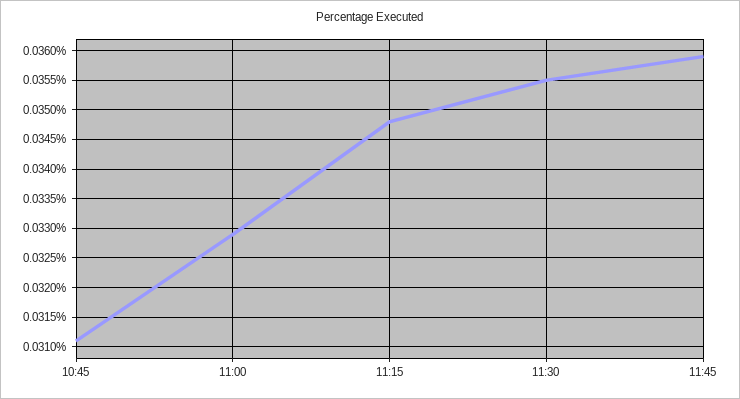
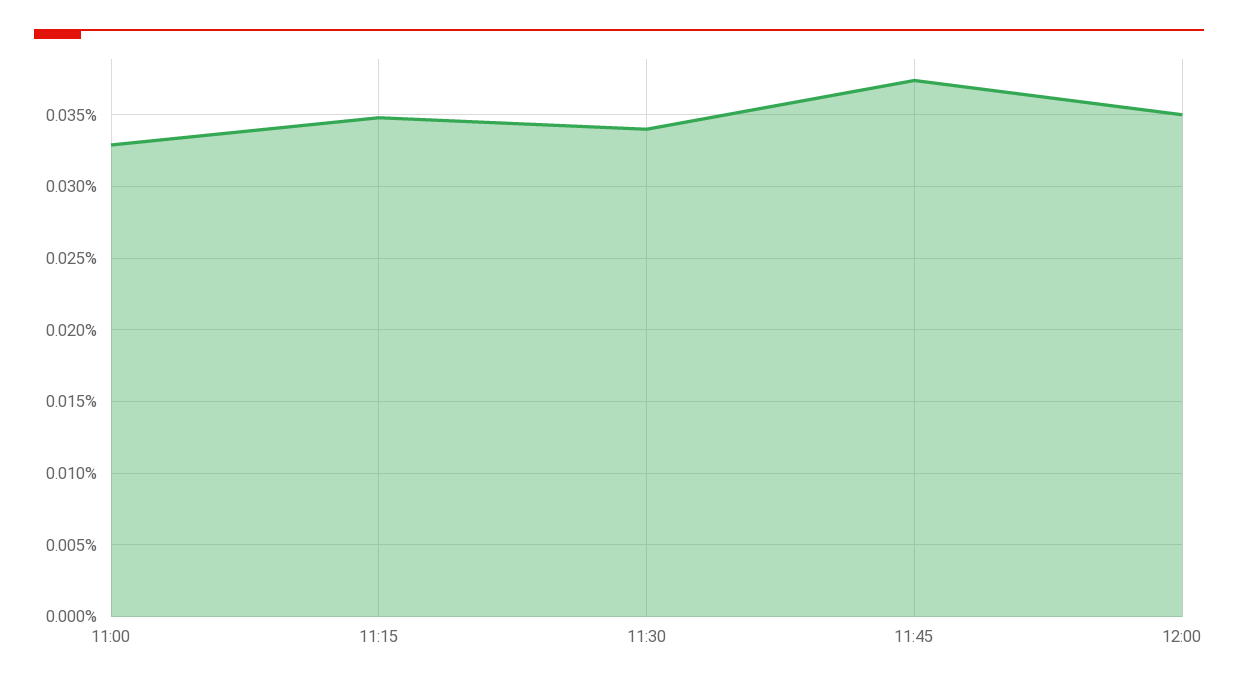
10:45: 0.031 -> none
11:30: 0.0355 -> 0.034
11:45: 0.036 -> 0.0375
12:00: none -> 0.035

